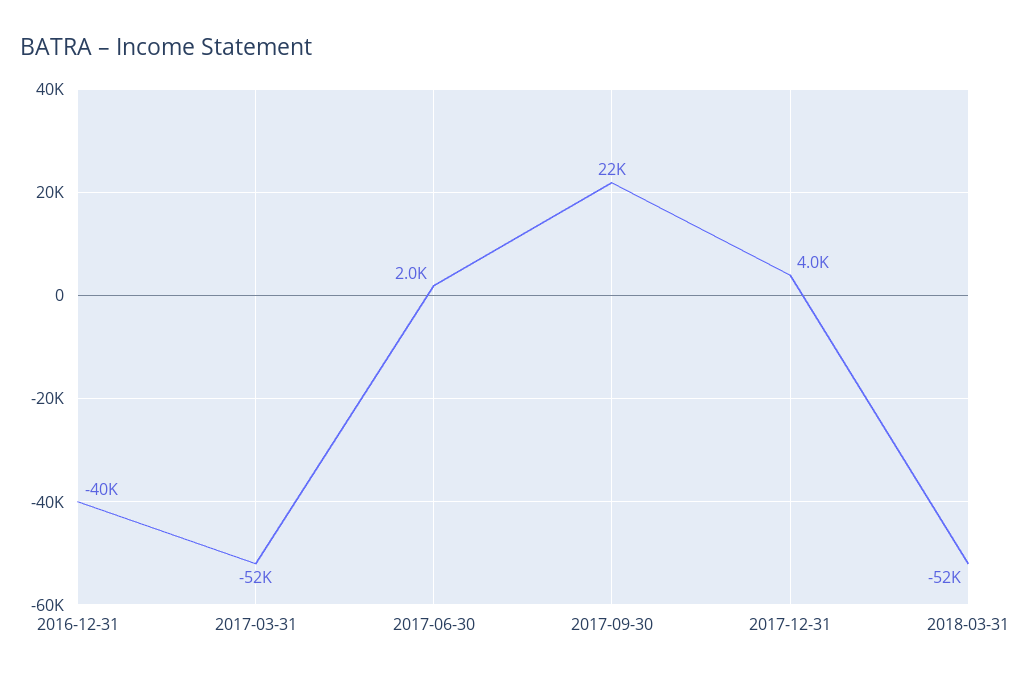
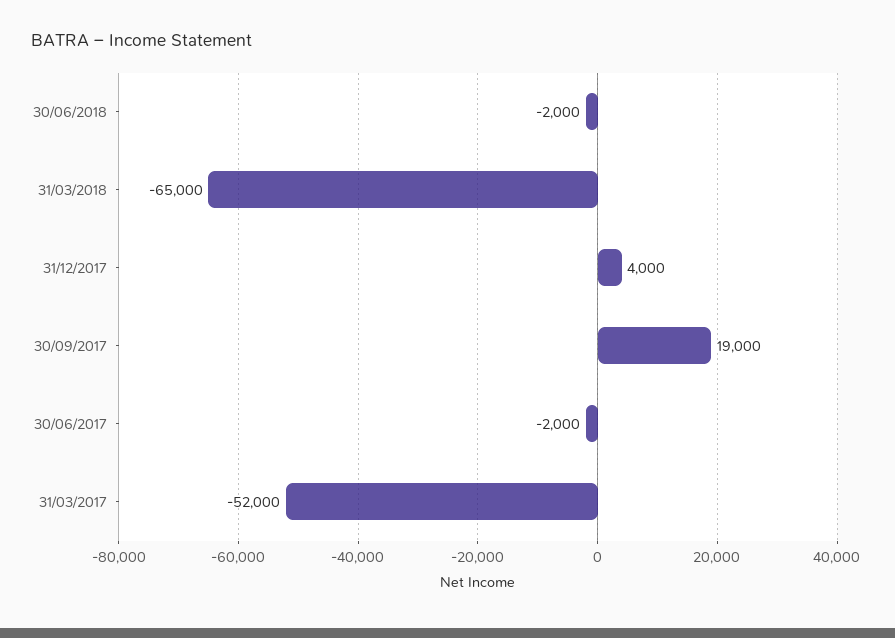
2016-12-31: -40000 -> none
2017-06-30: 2000 -> -2000
2017-09-30: 22000 -> 19000
2018-03-31: -52000 -> -65000
30/06/2018: none -> -2000

